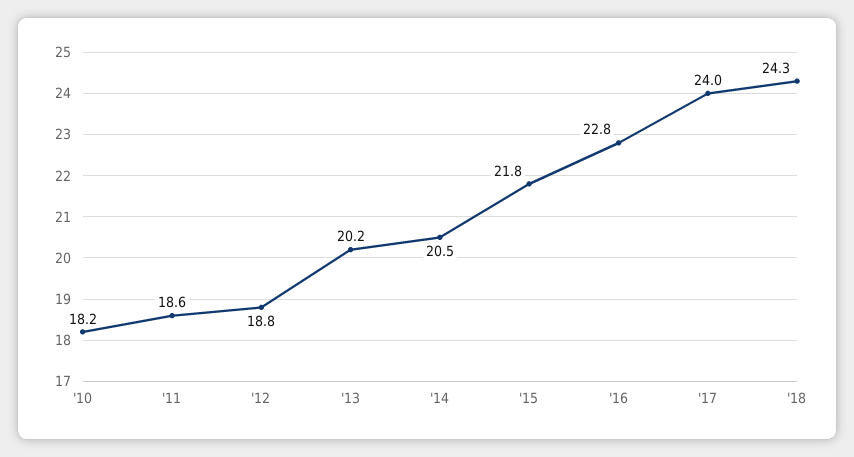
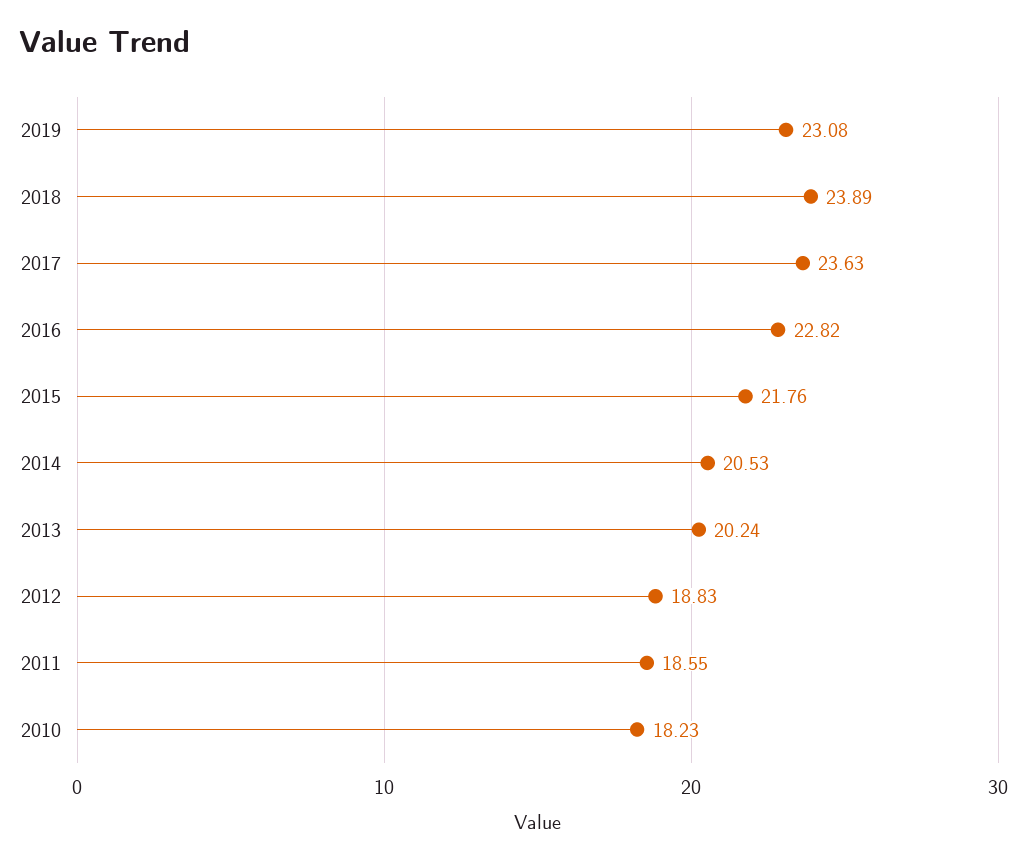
'17: 24 -> 23.63
'18: 24.3 -> 23.89
2019: none -> 23.08

